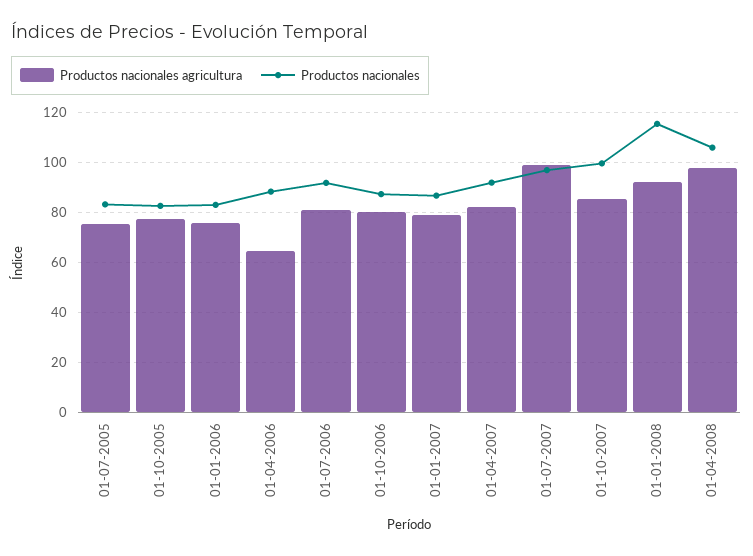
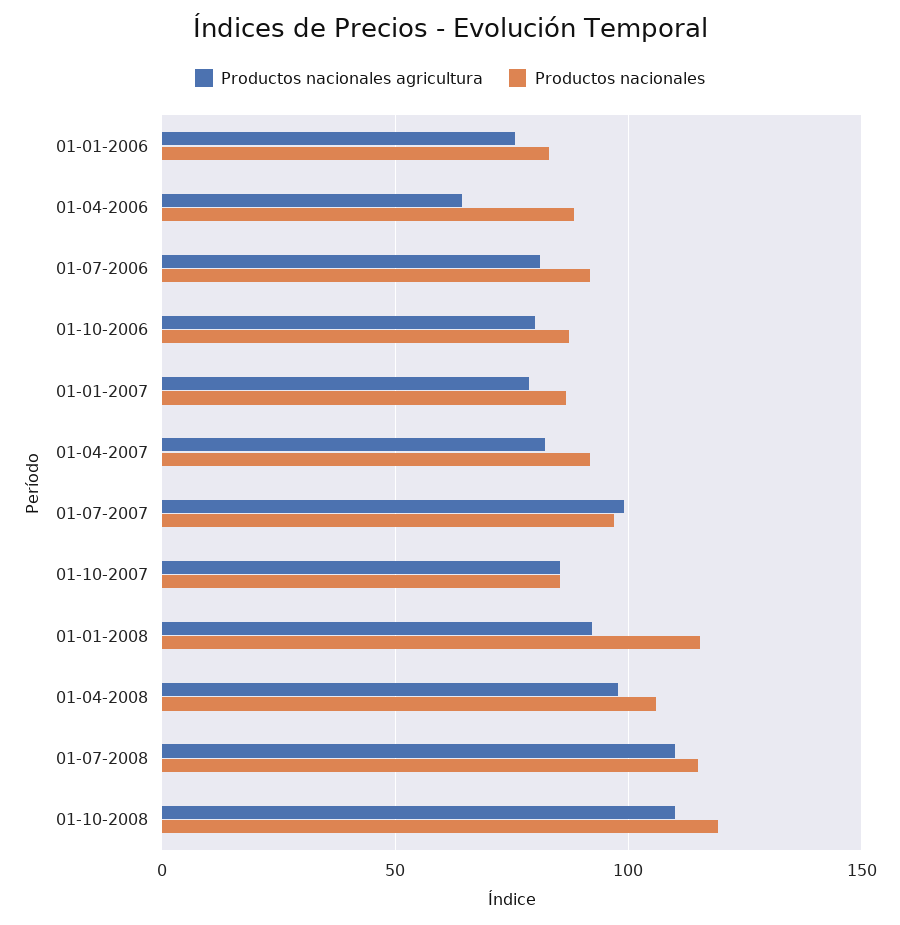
Productos nacionales agricultura, 01-07-2005: 75 -> none
Productos nacionales, 01-07-2005: 82.5 -> none
Productos nacionales agricultura, 01-10-2005: 77.5 -> none
Productos nacionales, 01-10-2005: 82.5 -> none
Productos nacionales, 01-10-2007: 100 -> 85
Productos nacionales agricultura, 01-07-2008: none -> 110
Productos nacionales, 01-07-2008: none -> 115
Productos nacionales agricultura, 01-10-2008: none -> 110
Productos nacionales, 01-10-2008: none -> 120

